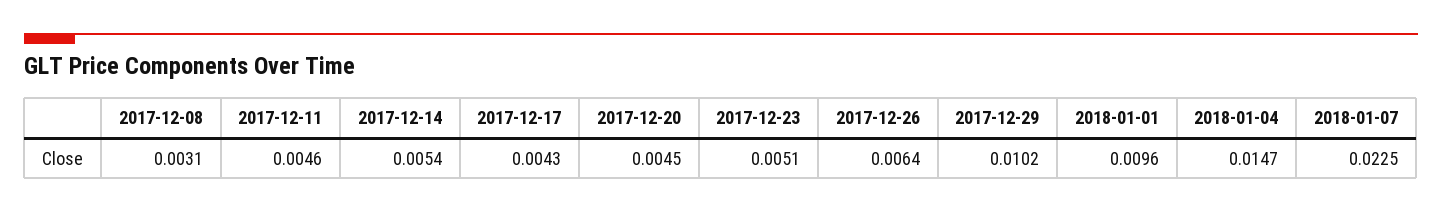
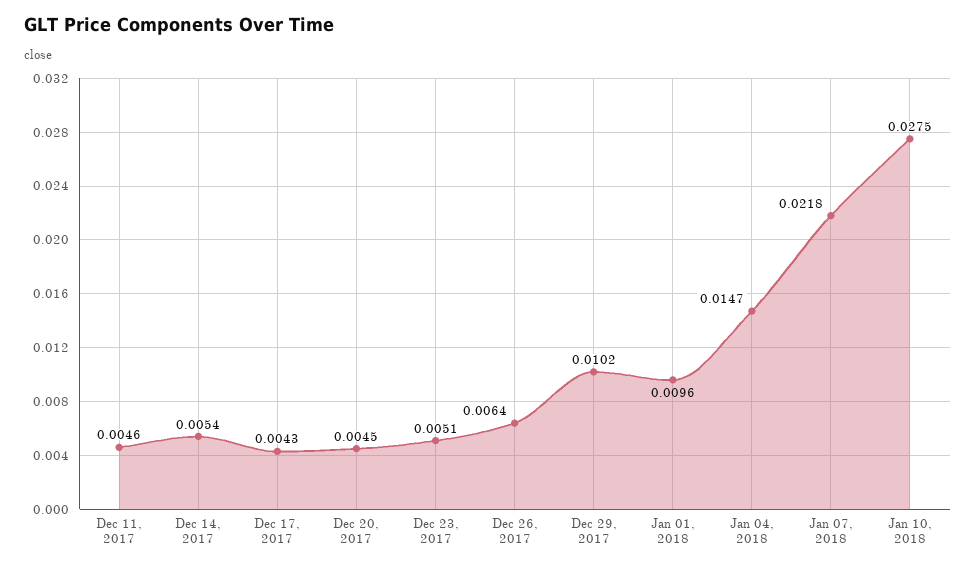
2017-12-08: 0.0031 -> none
2018-01-07: 0.0225 -> 0.0218
Jan 10, 2018: none -> 0.0275

